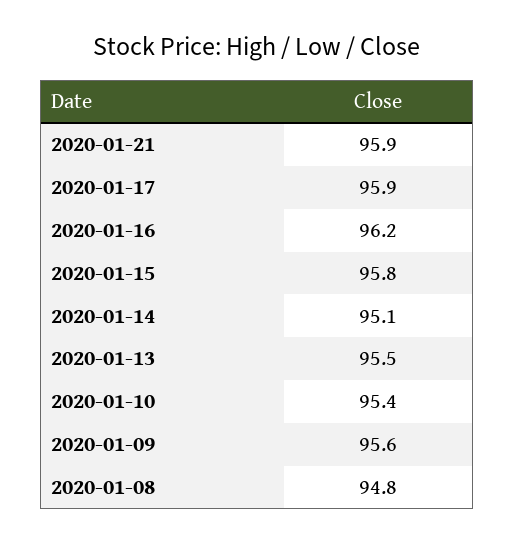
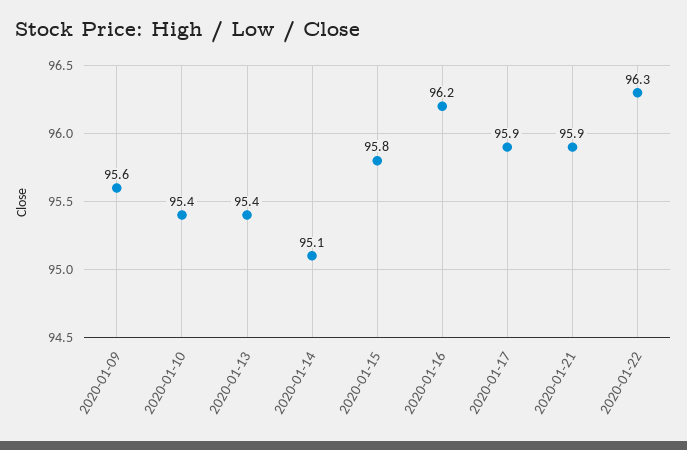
2020-01-13: 95.5 -> 95.4
2020-01-08: 94.8 -> none
2020-01-22: none -> 96.3

